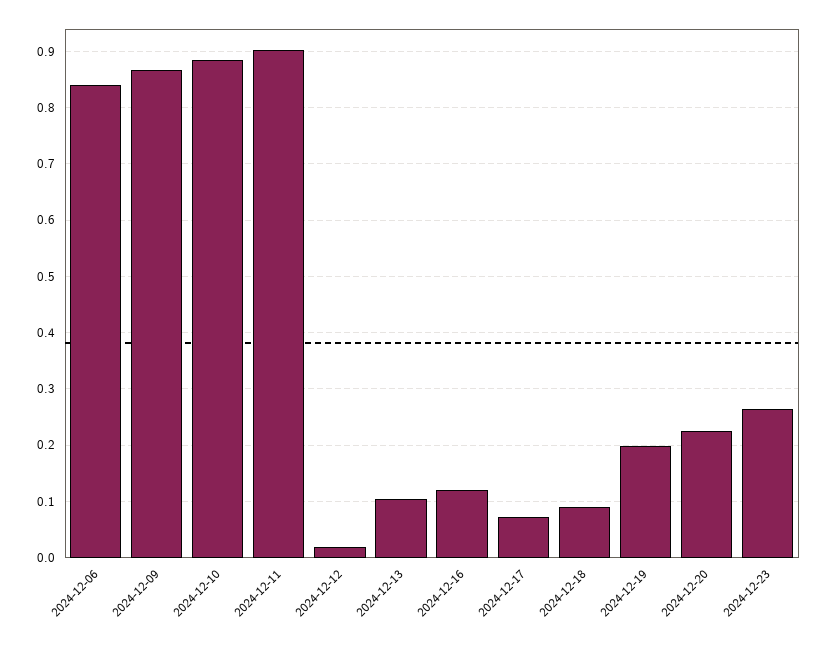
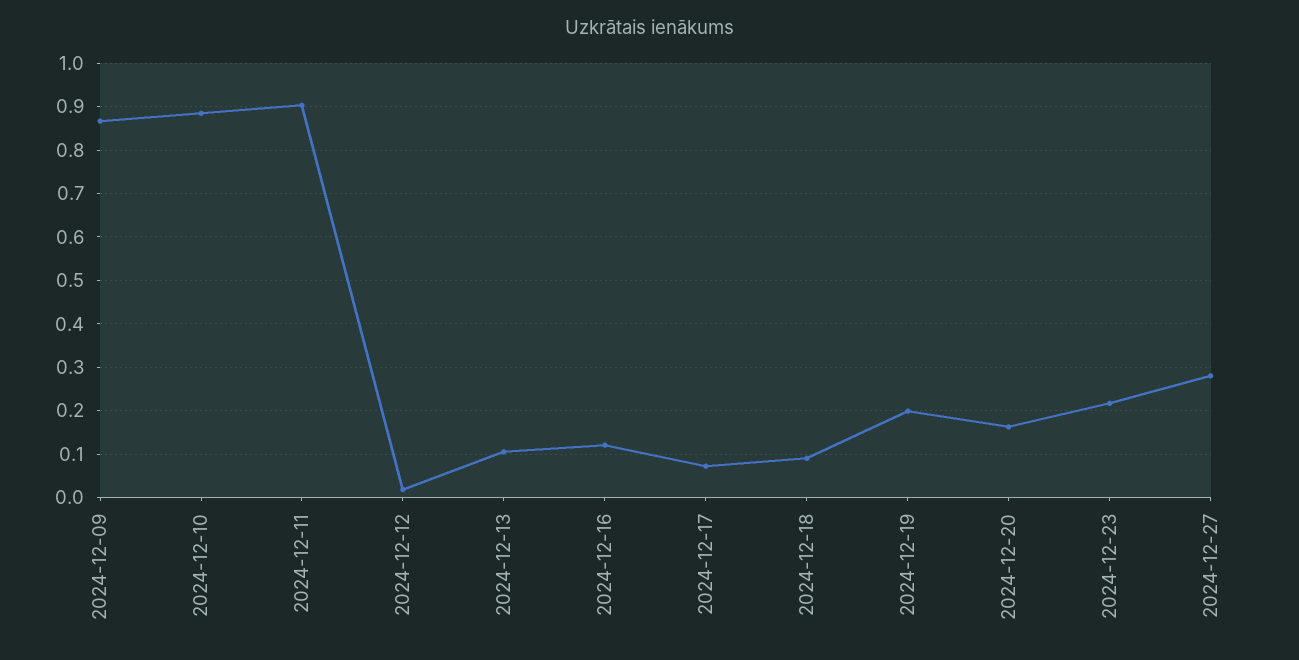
2024-12-06: 0.84 -> none
2024-12-20: 0.22 -> 0.16
2024-12-23: 0.26 -> 0.22
2024-12-27: none -> 0.28

